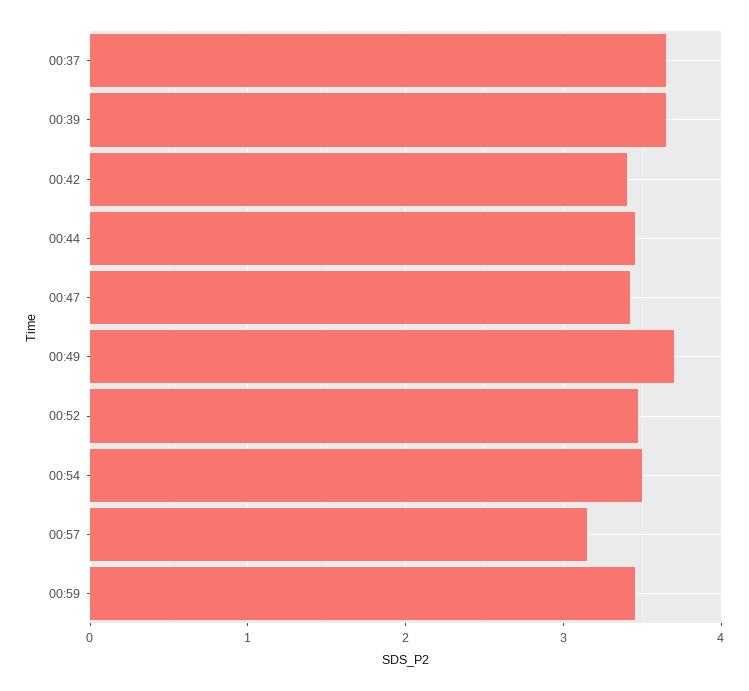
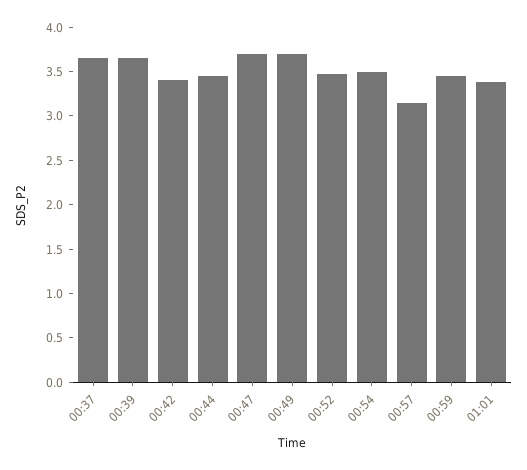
00:47: 3.4 -> 3.7
01:01: none -> 3.4

